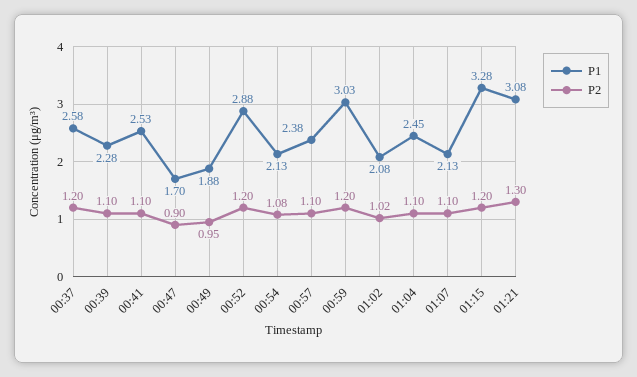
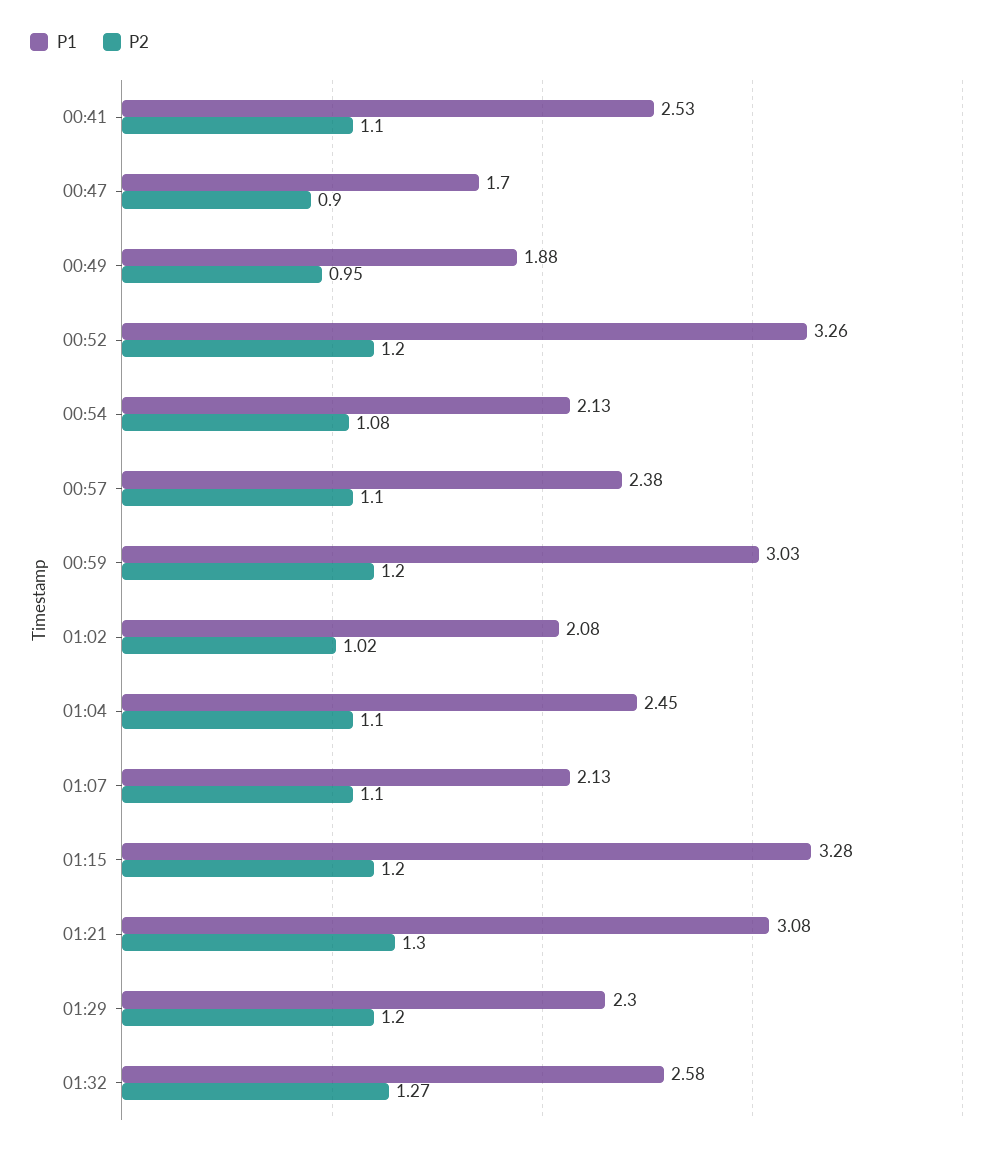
P1, 00:37: 2.58 -> none
P2, 00:37: 1.2 -> none
P1, 00:39: 2.28 -> none
P2, 00:39: 1.1 -> none
P1, 00:52: 2.88 -> 3.26
P1, 01:29: none -> 2.3
P2, 01:29: none -> 1.2
P1, 01:32: none -> 2.58
P2, 01:32: none -> 1.27

